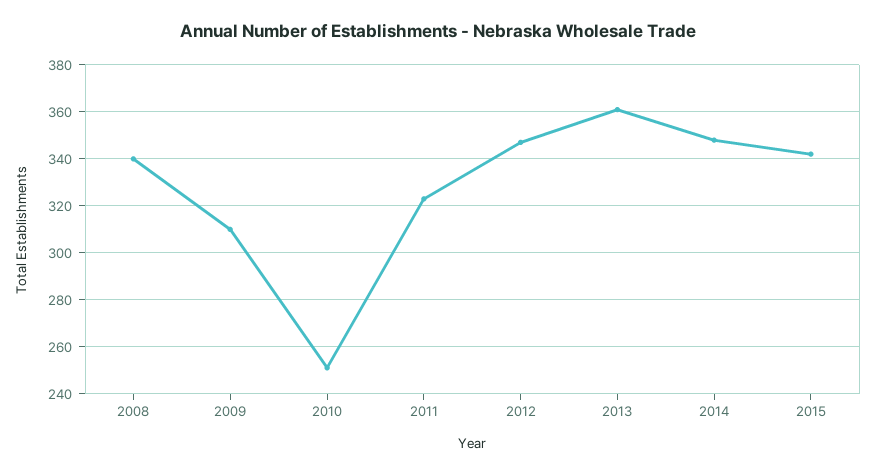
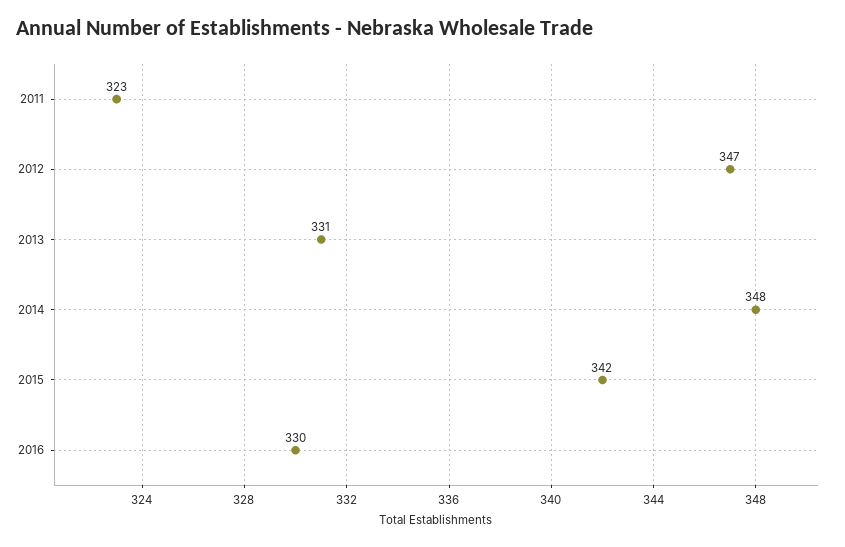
2008: 340 -> none
2009: 310 -> none
2010: 250 -> none
2013: 360 -> 331
2016: none -> 330

